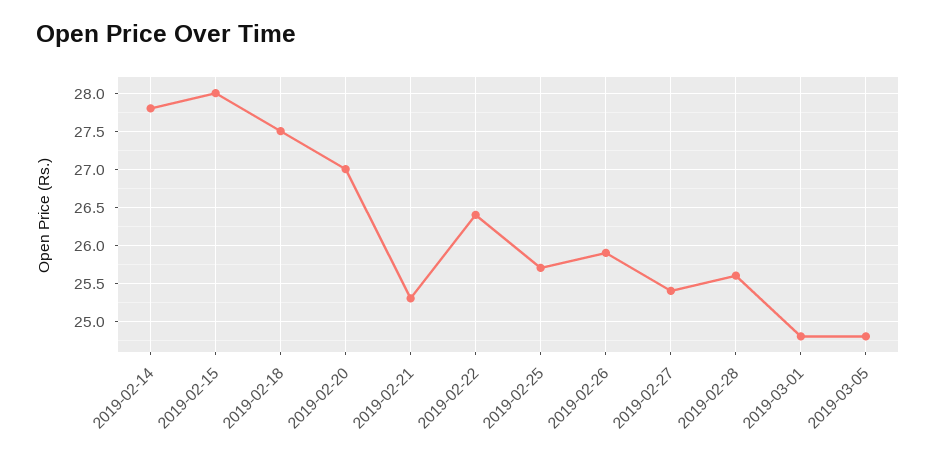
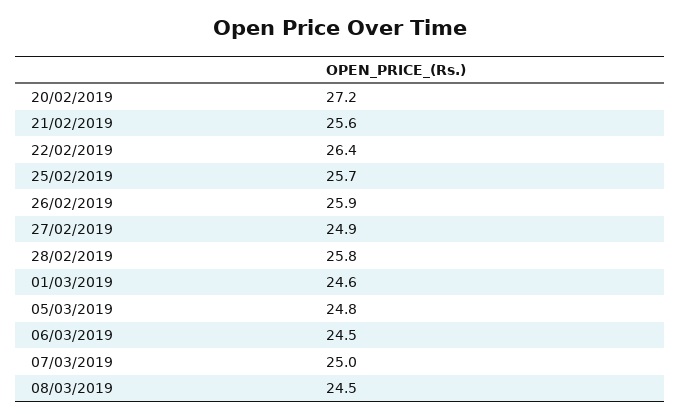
2019-02-14: 27.8 -> none
2019-02-15: 28 -> none
2019-02-18: 27.5 -> none
2019-02-20: 27 -> 27.2
2019-02-21: 25.3 -> 25.6
2019-02-27: 25.4 -> 24.9
2019-02-28: 25.6 -> 25.8
2019-03-01: 24.8 -> 24.6
06/03/2019: none -> 24.5
07/03/2019: none -> 25
08/03/2019: none -> 24.5

